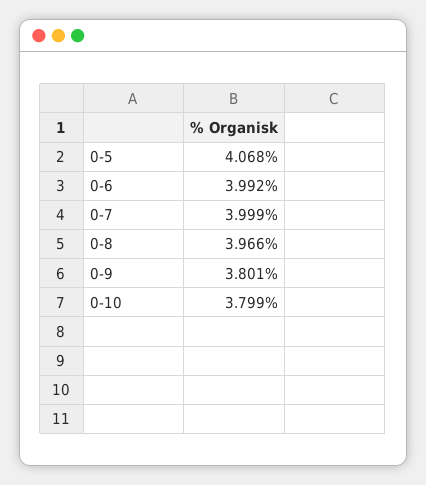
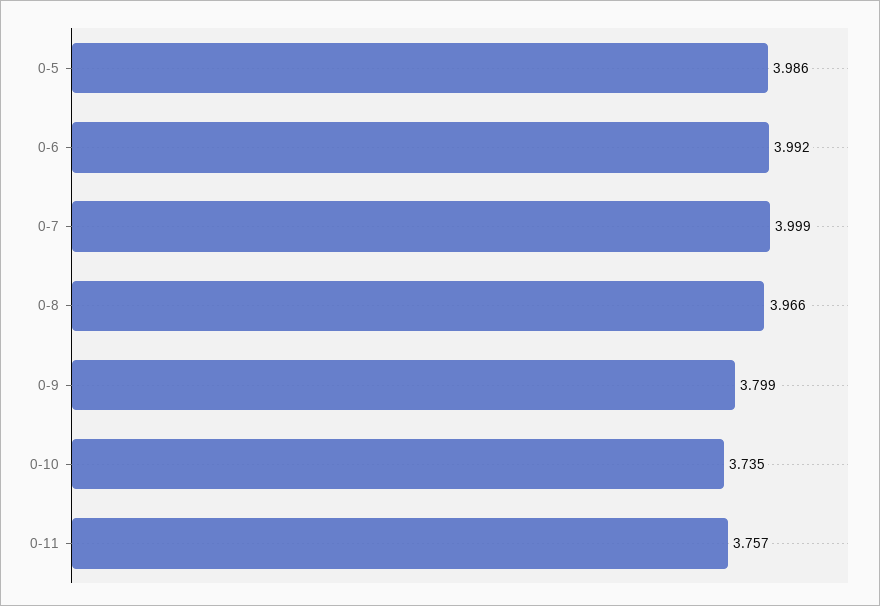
0-5: 4.068 -> 3.986
0-9: 3.801 -> 3.799
0-10: 3.799 -> 3.735
0-11: none -> 3.757

